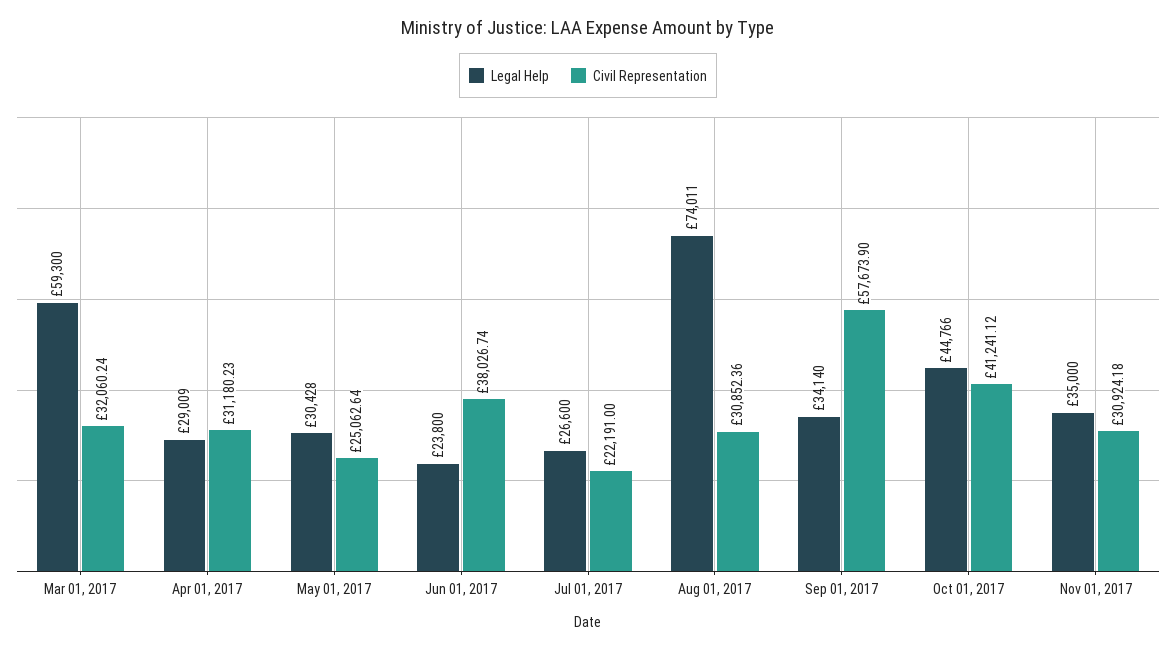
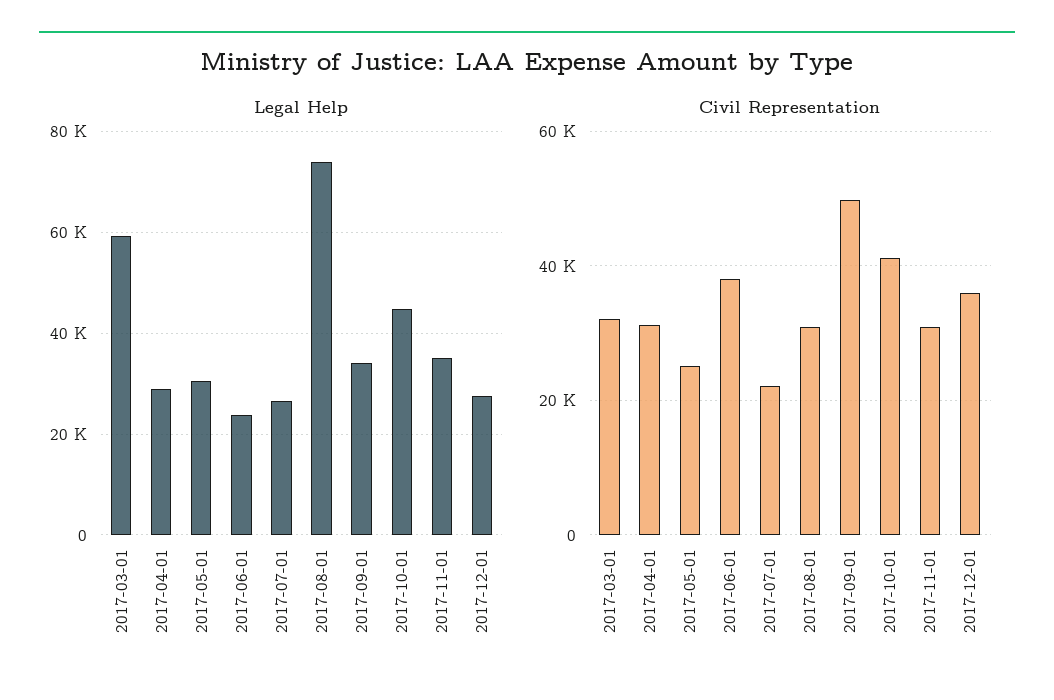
Civil Representation, Sep 01, 2017: 57673.9 -> 50000
Legal Help, 2017-12-01: none -> 28000
Civil Representation, 2017-12-01: none -> 36000

